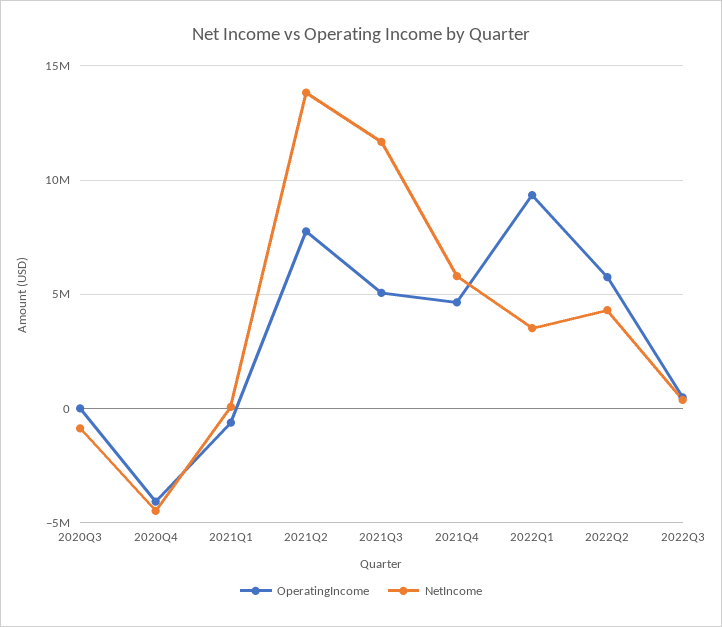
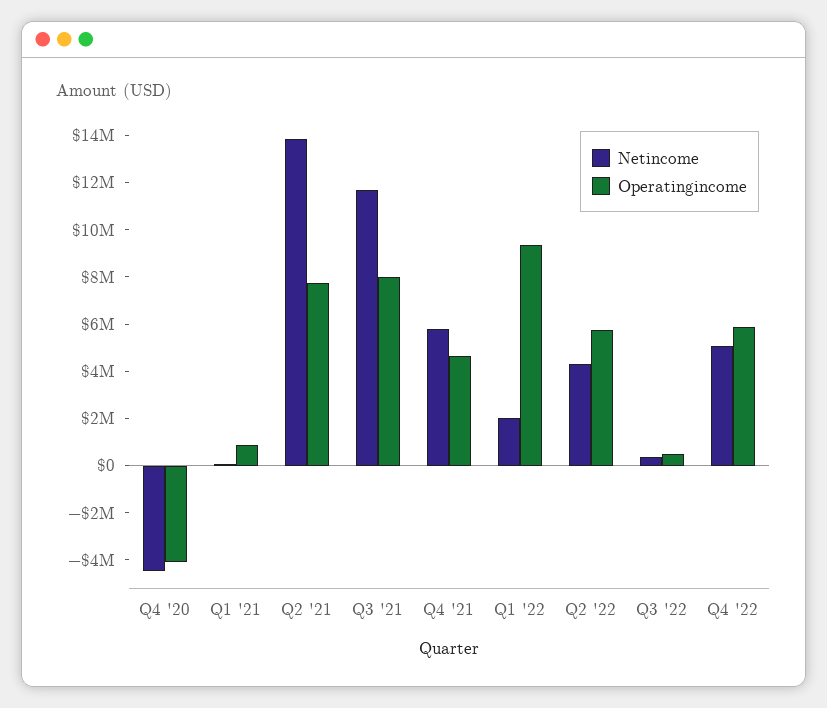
OperatingIncome, 2020Q3: 0 -> none
NetIncome, 2020Q3: -1000000 -> none
OperatingIncome, 2021Q1: -500000 -> 1000000
OperatingIncome, 2021Q3: 5000000 -> 8000000
NetIncome, 2022Q1: 3500000 -> 2000000
NetIncome, Q4 '22: none -> 5000000
OperatingIncome, Q4 '22: none -> 6000000

